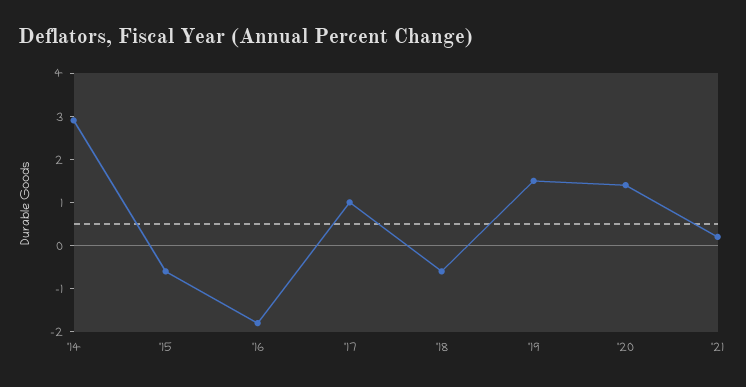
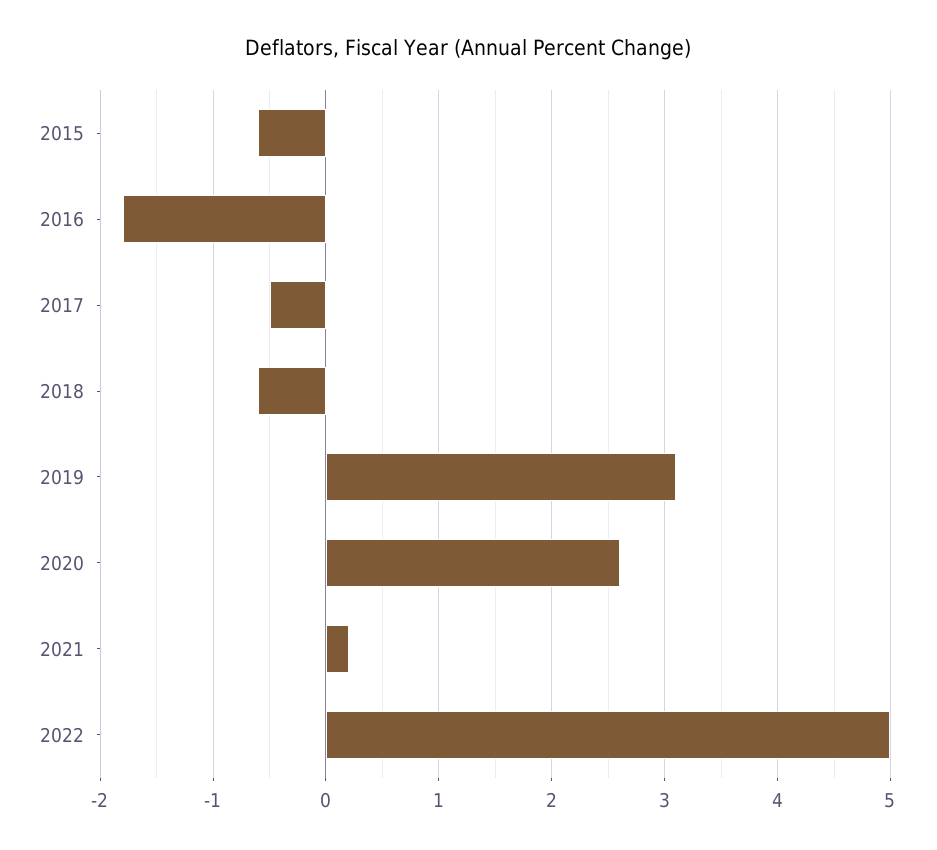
'14: 3 -> none
'17: 1 -> -0.5
'19: 1.5 -> 3.1
'20: 1.5 -> 2.6
2022: none -> 5

